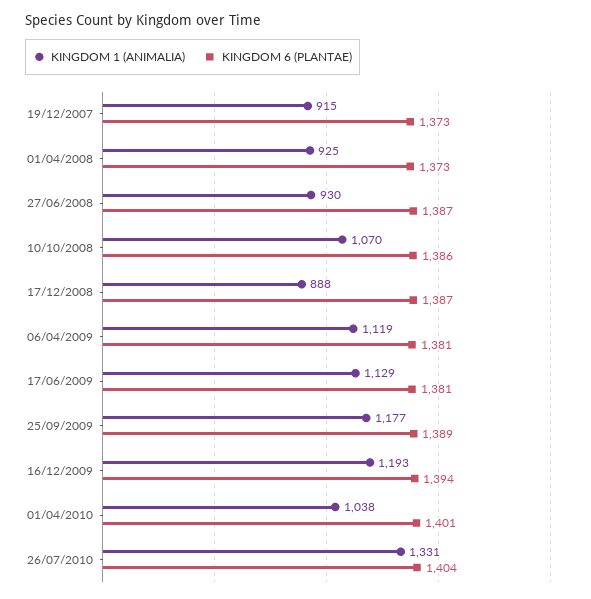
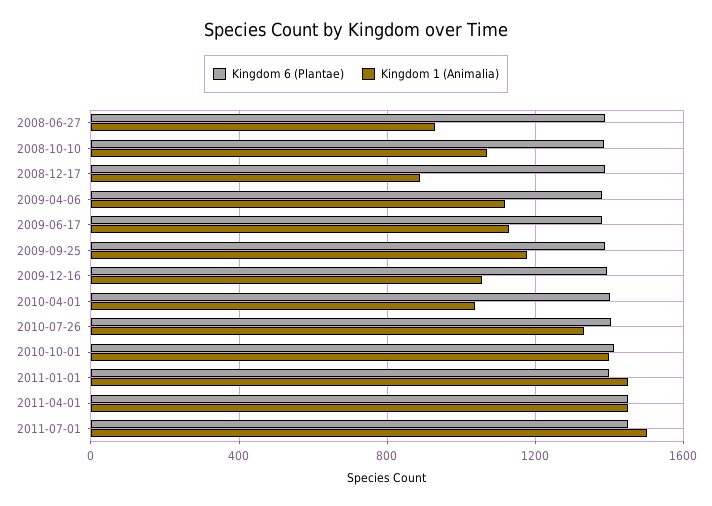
KINGDOM 1 (ANIMALIA), 19/12/2007: 915 -> none
KINGDOM 6 (PLANTAE), 19/12/2007: 1373 -> none
KINGDOM 1 (ANIMALIA), 01/04/2008: 925 -> none
KINGDOM 6 (PLANTAE), 01/04/2008: 1373 -> none
KINGDOM 1 (ANIMALIA), 16/12/2009: 1193 -> 1050
KINGDOM 6 (PLANTAE), 2010-10-01: none -> 1400
KINGDOM 1 (ANIMALIA), 2010-10-01: none -> 1400
KINGDOM 6 (PLANTAE), 2011-01-01: none -> 1400
KINGDOM 1 (ANIMALIA), 2011-01-01: none -> 1450
KINGDOM 6 (PLANTAE), 2011-04-01: none -> 1450
KINGDOM 1 (ANIMALIA), 2011-04-01: none -> 1450
KINGDOM 6 (PLANTAE), 2011-07-01: none -> 1450
KINGDOM 1 (ANIMALIA), 2011-07-01: none -> 1500

